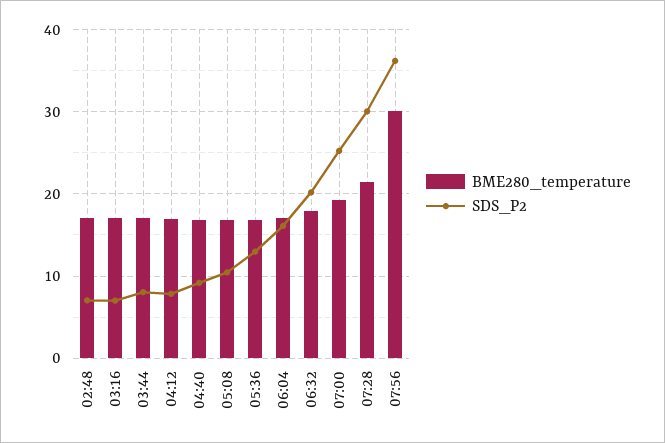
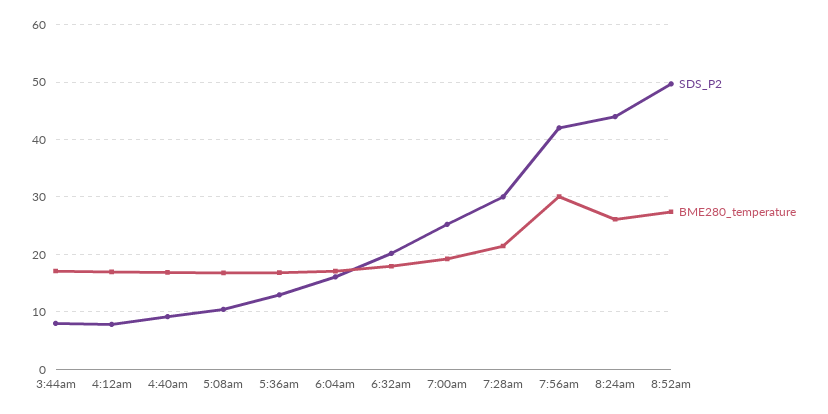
BME280_temperature, 02:48: 17 -> none
SDS_P2, 02:48: 7 -> none
BME280_temperature, 03:16: 17 -> none
SDS_P2, 03:16: 7 -> none
SDS_P2, 07:56: 36 -> 42
SDS_P2, 8:24am: none -> 44
BME280_temperature, 8:24am: none -> 26
SDS_P2, 8:52am: none -> 50
BME280_temperature, 8:52am: none -> 28

